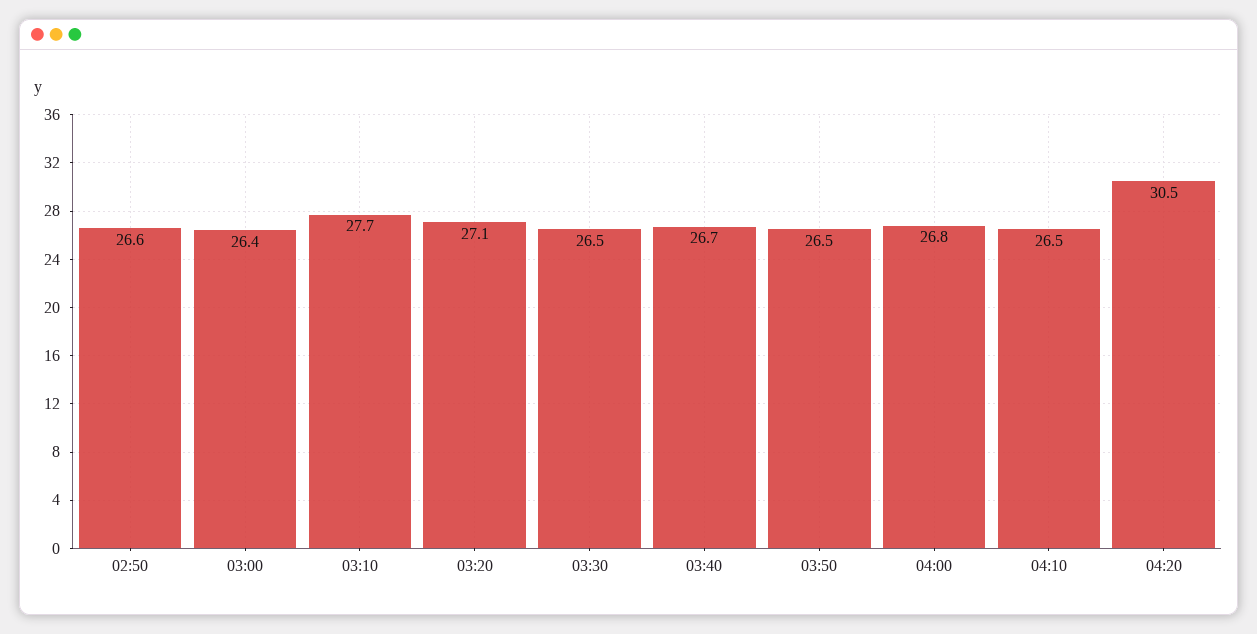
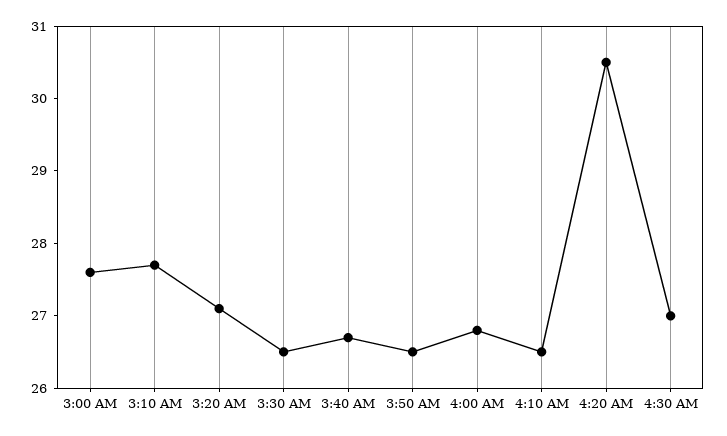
02:50: 26.6 -> none
03:00: 26.4 -> 27.5
4:30 AM: none -> 27

